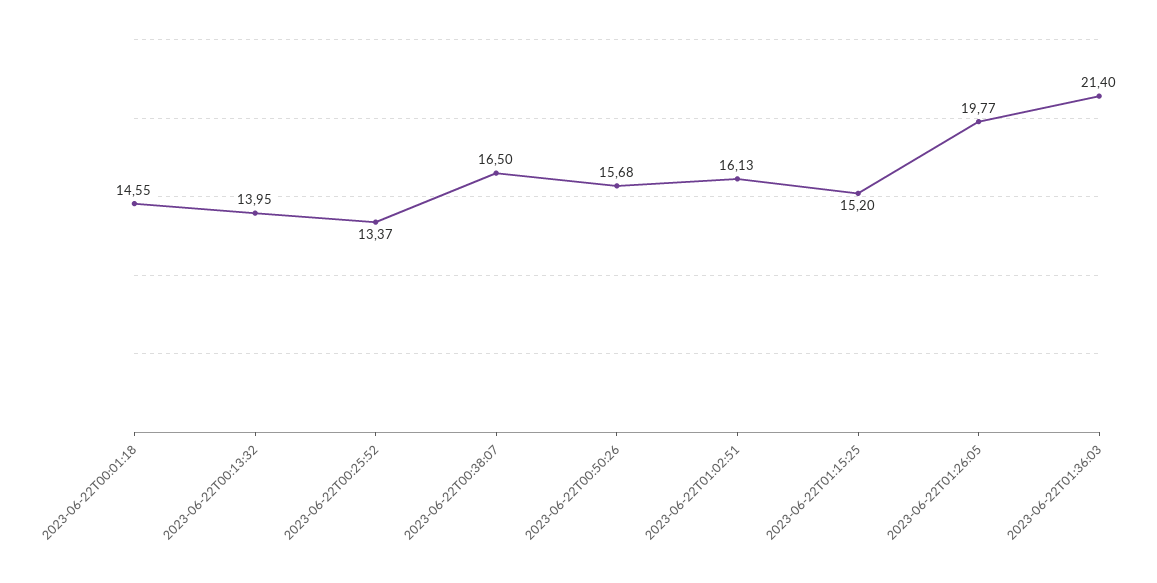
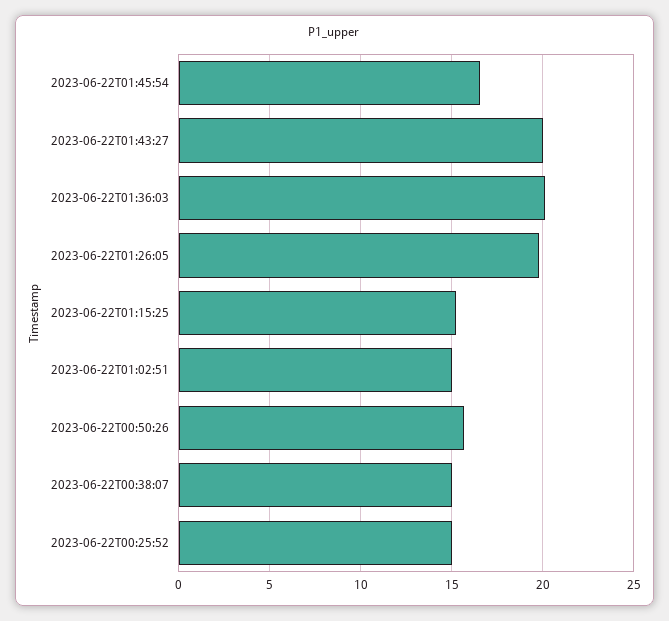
2023-06-22T00:01:18: 14.55 -> none
2023-06-22T00:13:32: 13.95 -> none
2023-06-22T00:25:52: 13.37 -> 15
2023-06-22T00:38:07: 16.5 -> 15
2023-06-22T01:02:51: 16.13 -> 15
2023-06-22T01:36:03: 21.4 -> 20
2023-06-22T01:45:54: none -> 16.5
2023-06-22T01:43:27: none -> 20

